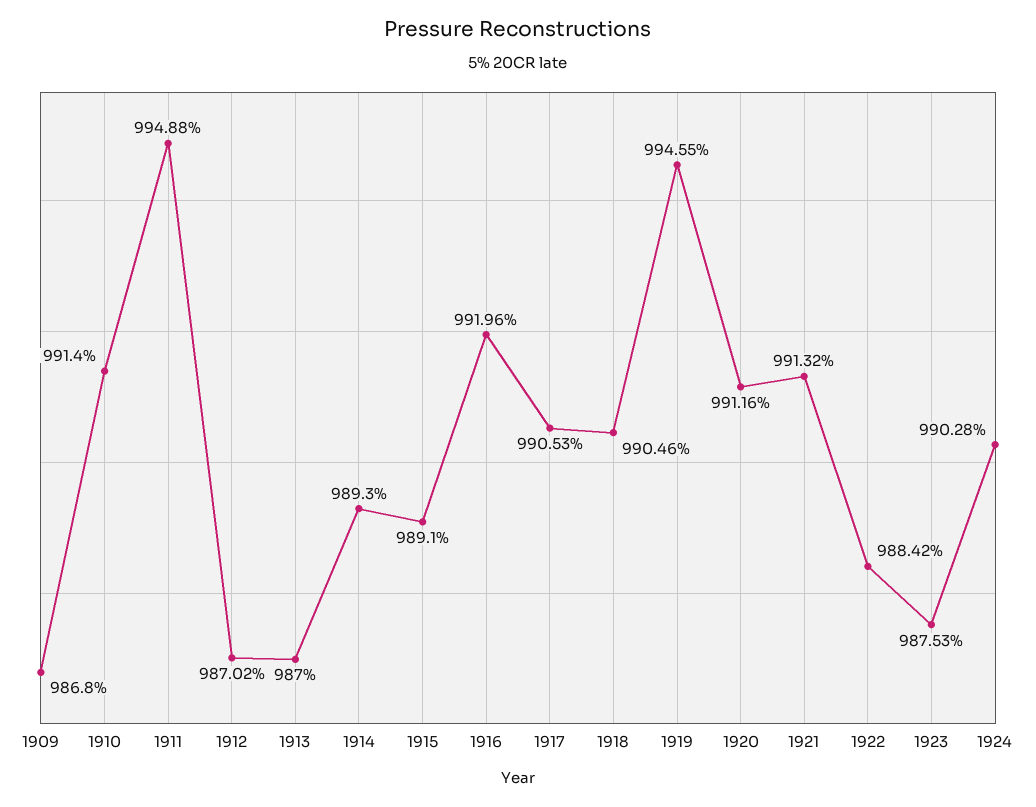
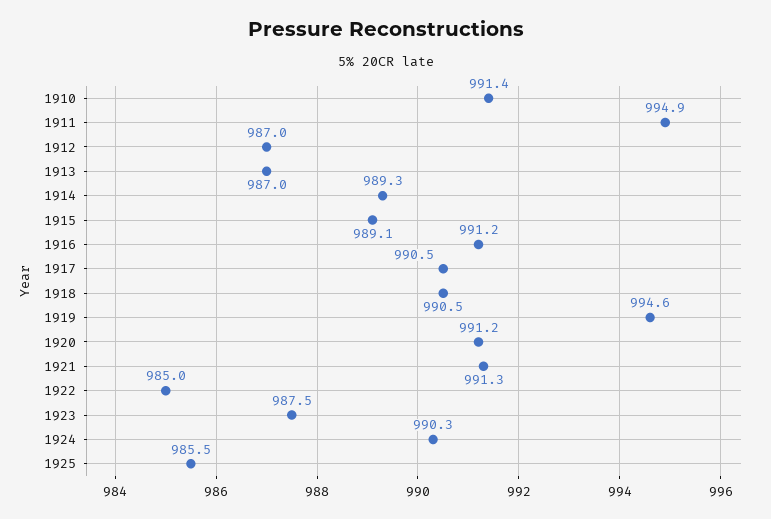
1909: 986.8 -> none
1916: 991.96 -> 991.2
1922: 988.42 -> 985
1925: none -> 985.5

